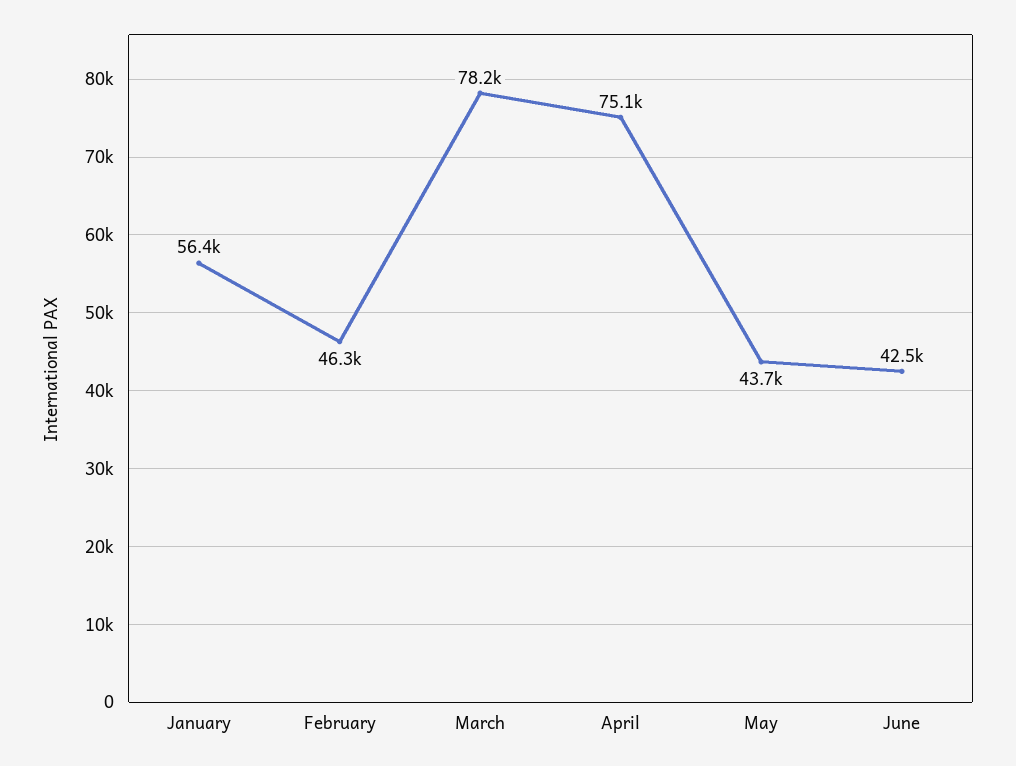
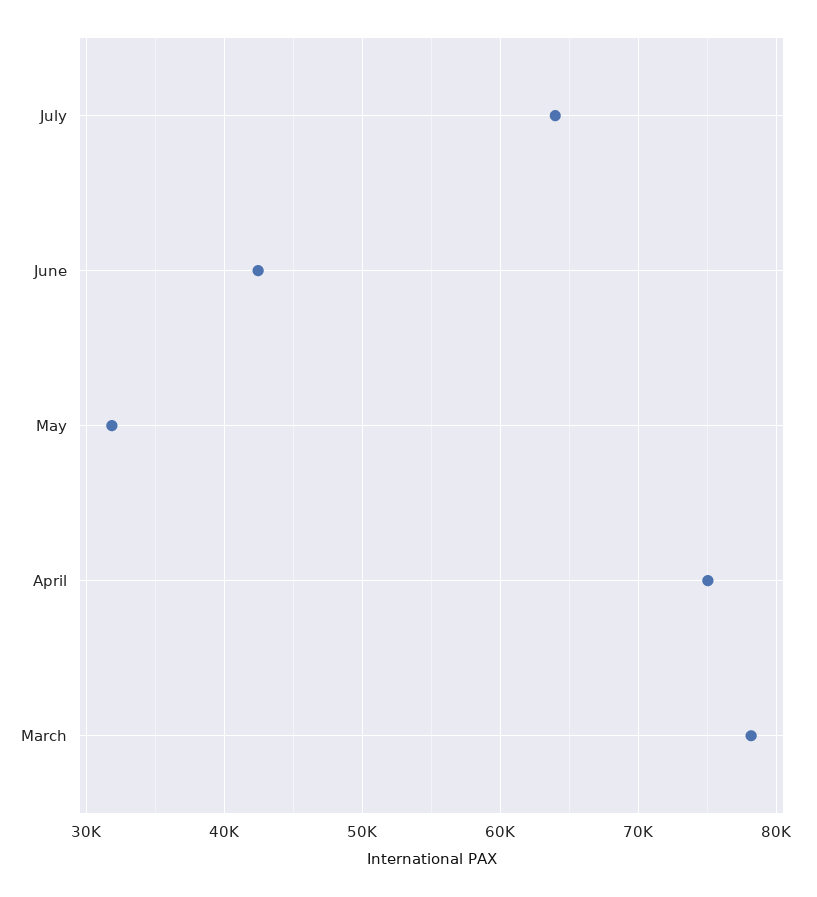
January: 56400 -> none
February: 46300 -> none
May: 43700 -> 32000
July: none -> 64000

